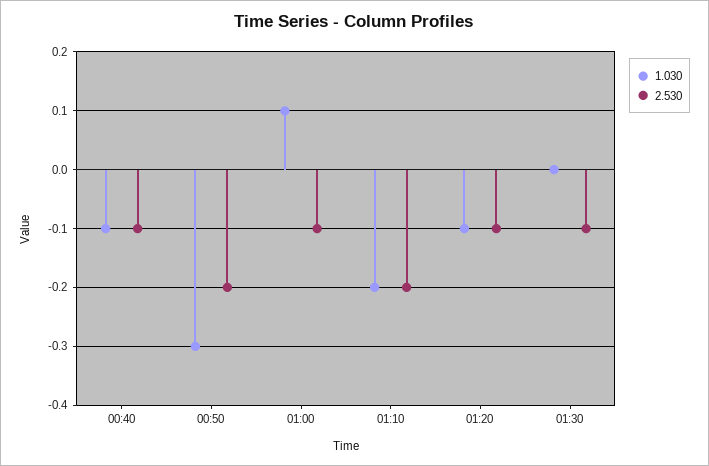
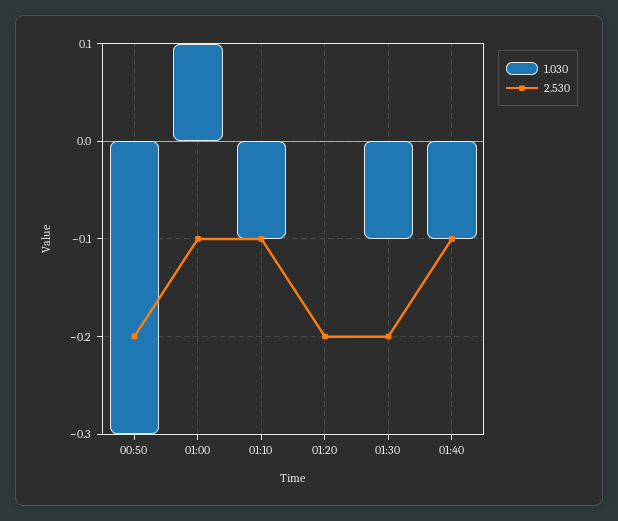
1.030, 00:40: -0.1 -> none
2.530, 00:40: -0.1 -> none
1.030, 01:10: -0.2 -> -0.1
2.530, 01:10: -0.2 -> -0.1
1.030, 01:20: -0.1 -> 0
2.530, 01:20: -0.1 -> -0.2
1.030, 01:30: 0 -> -0.1
2.530, 01:30: -0.1 -> -0.2
1.030, 01:40: none -> -0.1
2.530, 01:40: none -> -0.1

